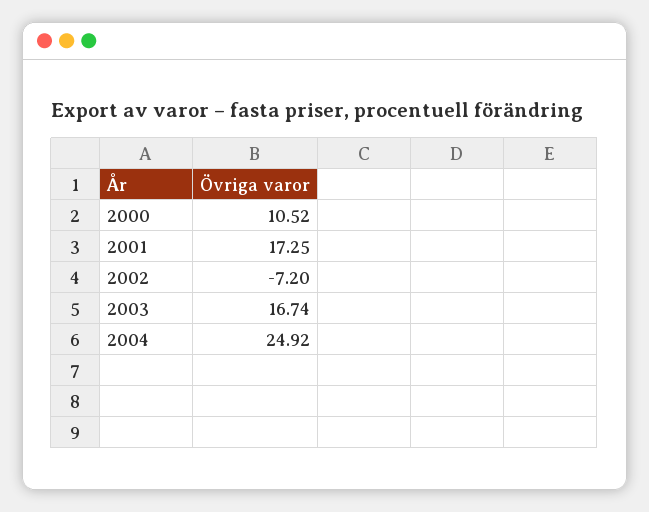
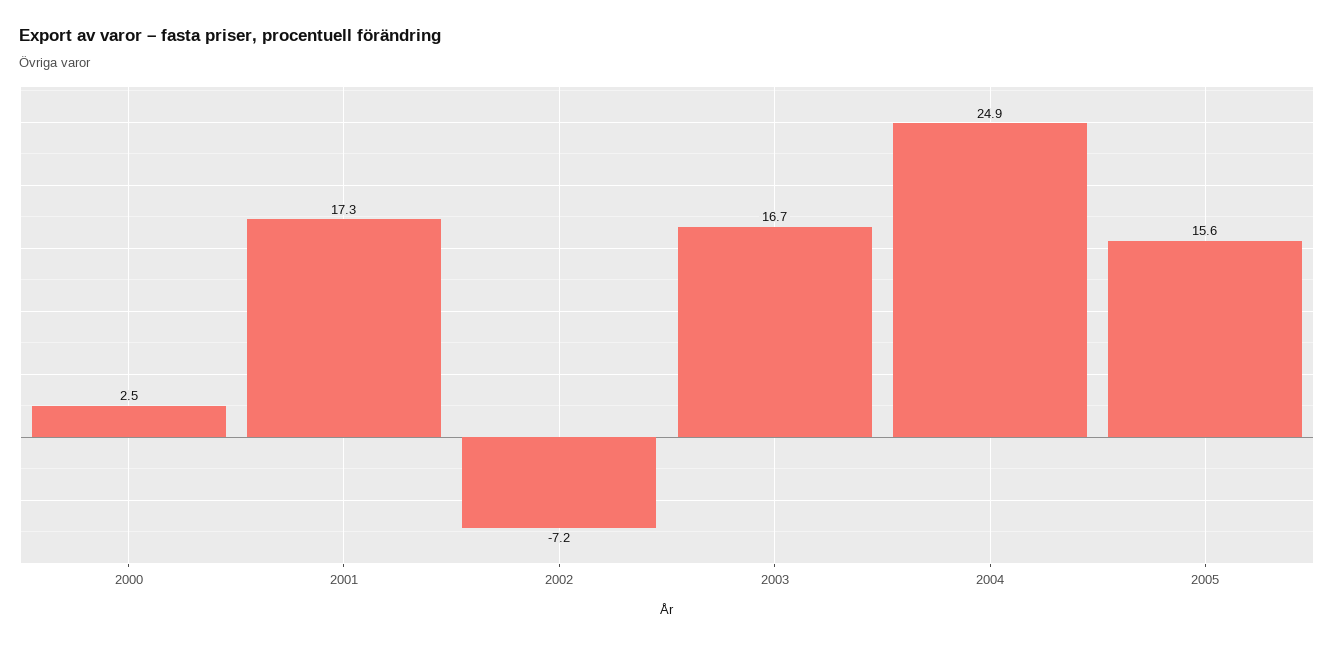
2000: 10.52 -> 2.5
2005: none -> 15.6

